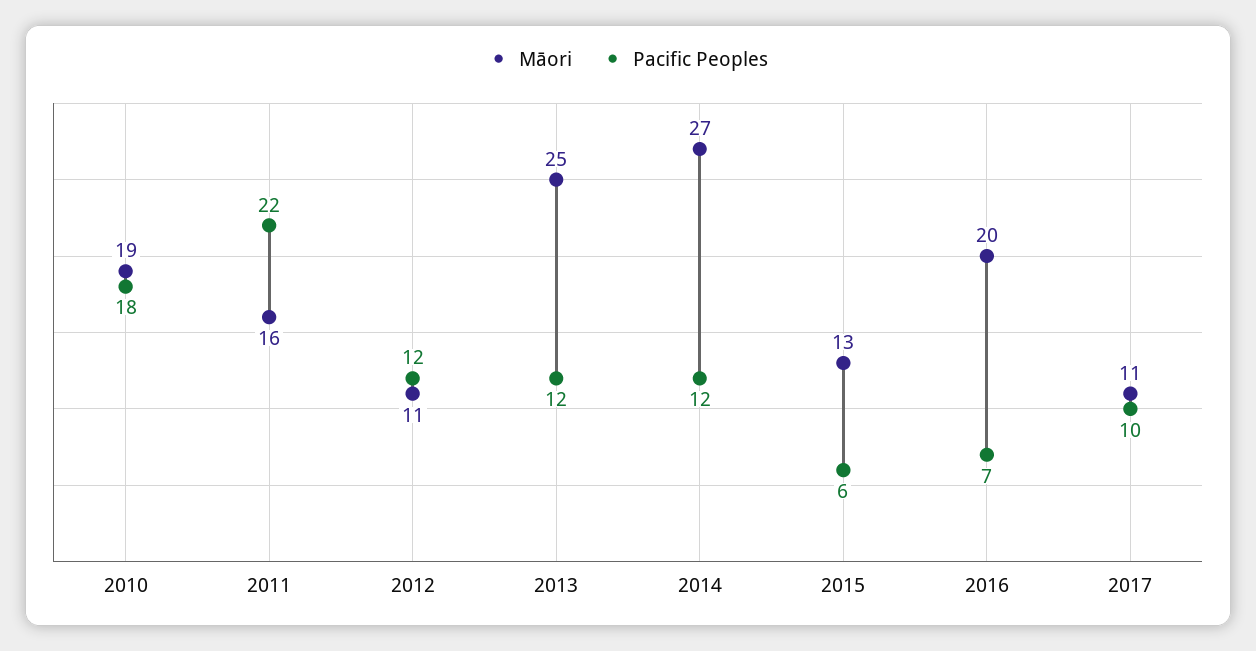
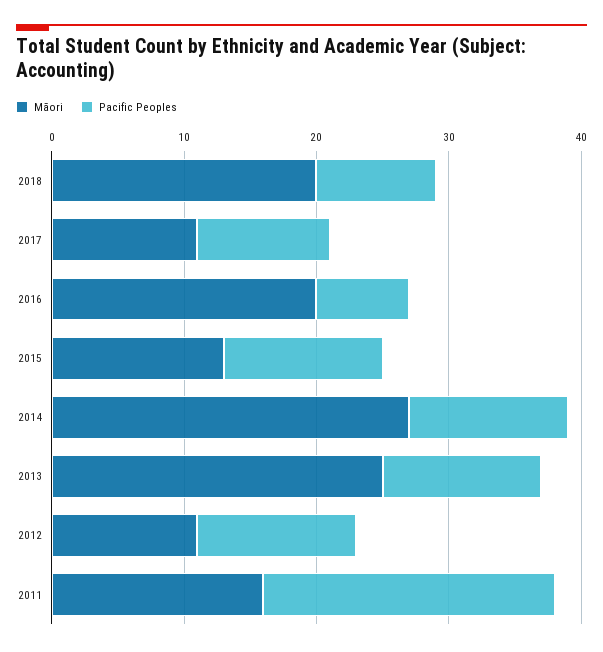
Māori, 2010: 19 -> none
Pacific Peoples, 2010: 18 -> none
Pacific Peoples, 2015: 6 -> 12
Māori, 2018: none -> 20
Pacific Peoples, 2018: none -> 9

